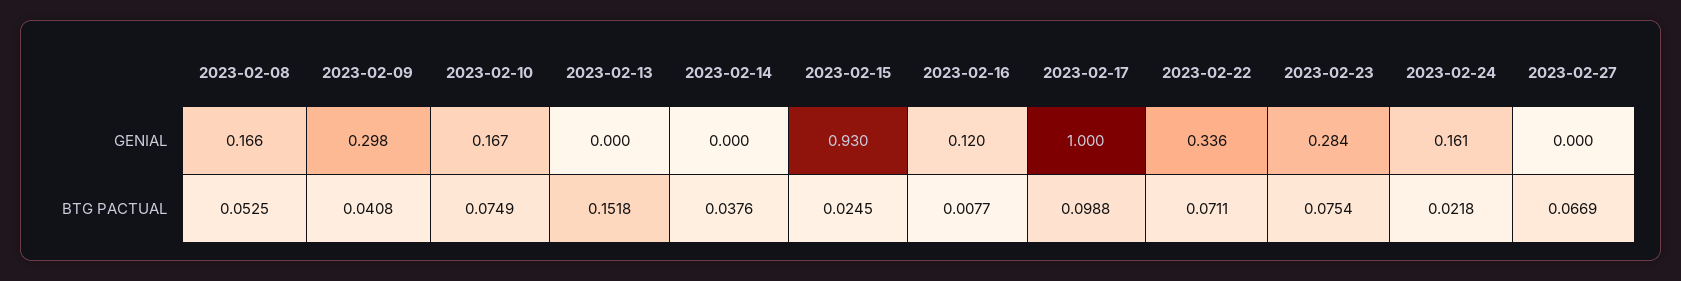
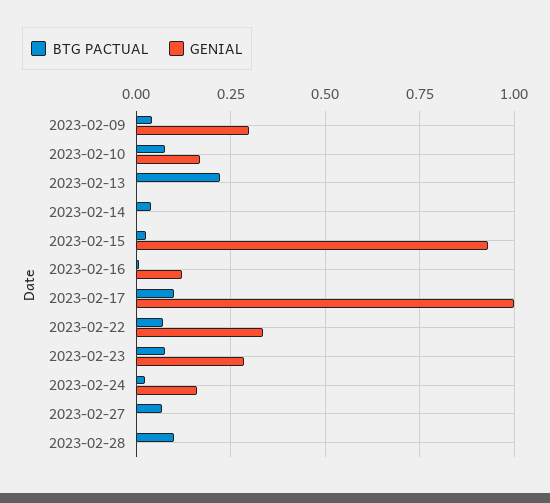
GENIAL, 2023-02-08: 0.166 -> none
BTG PACTUAL, 2023-02-08: 0.0525 -> none
BTG PACTUAL, 2023-02-13: 0.1518 -> 0.225
BTG PACTUAL, 2023-02-28: none -> 0.1
GENIAL, 2023-02-28: none -> 0

